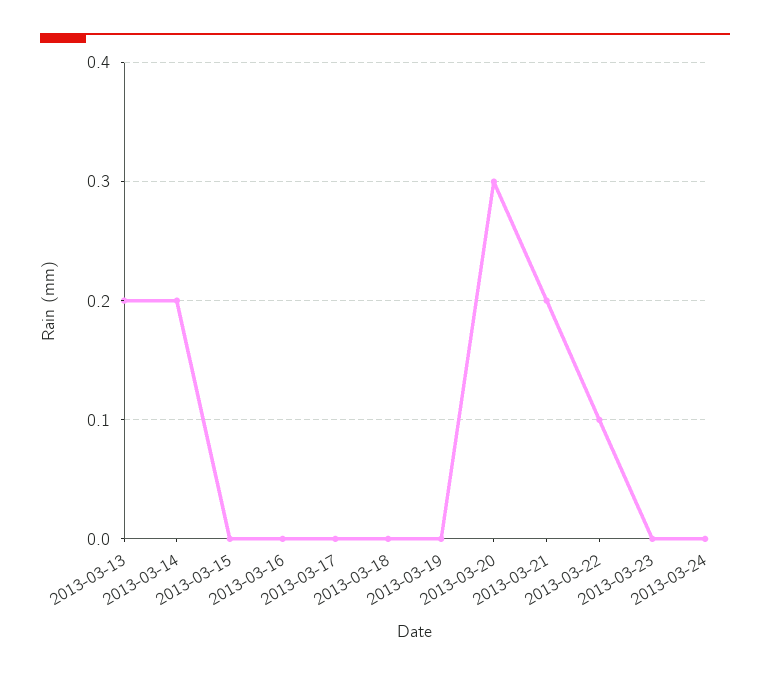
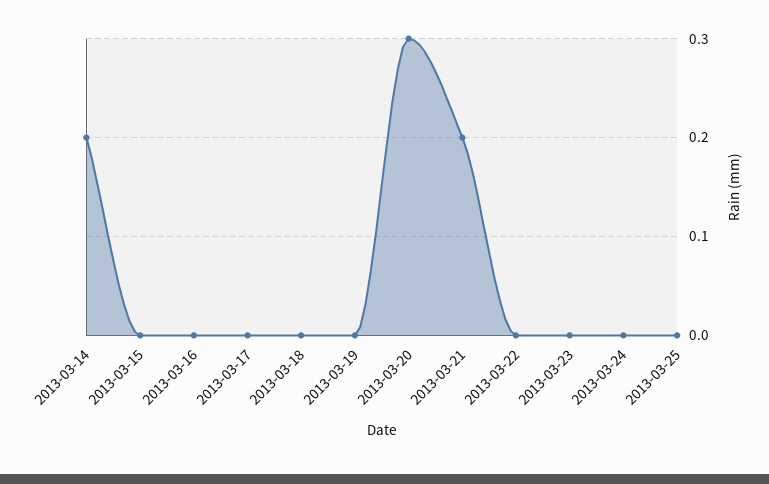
2013-03-13: 0.2 -> none
2013-03-22: 0.1 -> 0
2013-03-25: none -> 0

